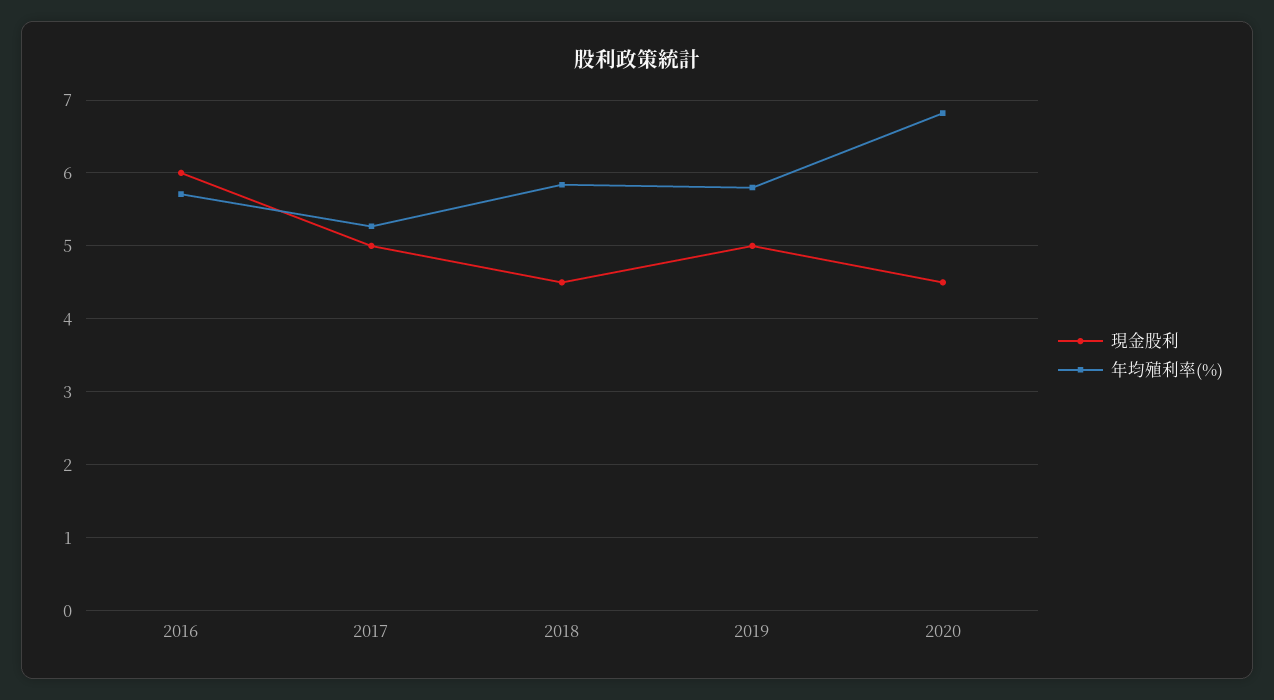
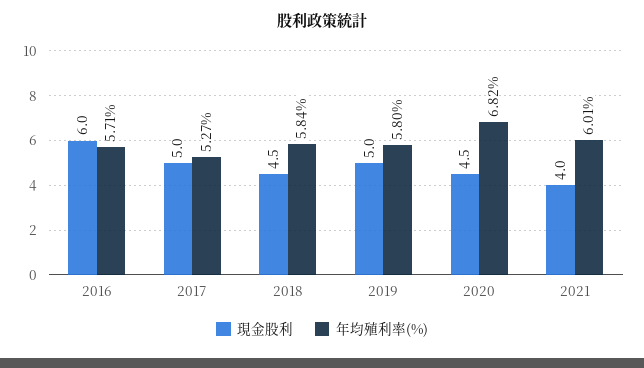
現金股利, 2021: none -> 4
年均殖利率(%), 2021: none -> 6.01

